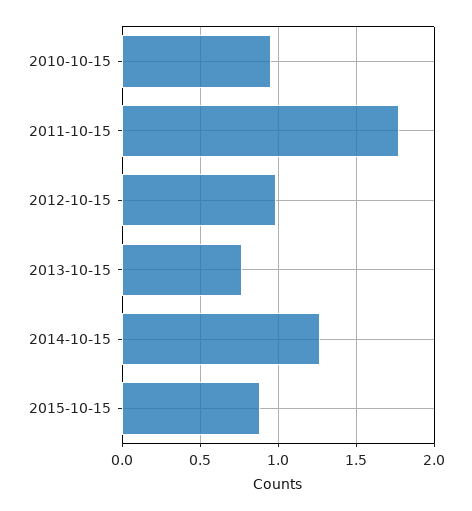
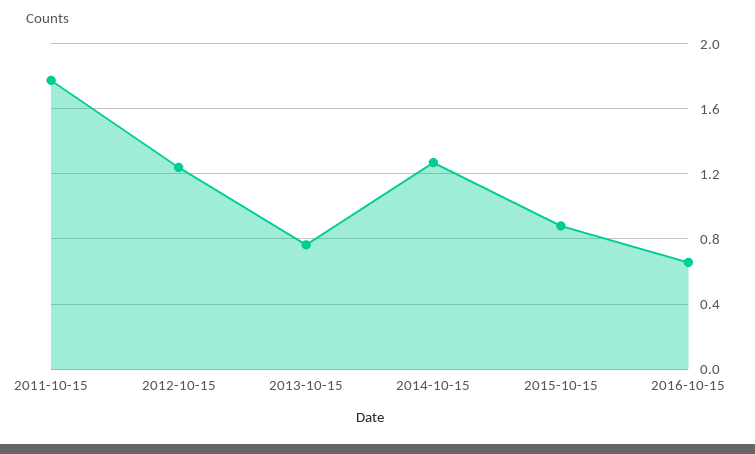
2010-10-15: 0.95 -> none
2012-10-15: 1 -> 1.25
2016-10-15: none -> 0.65

